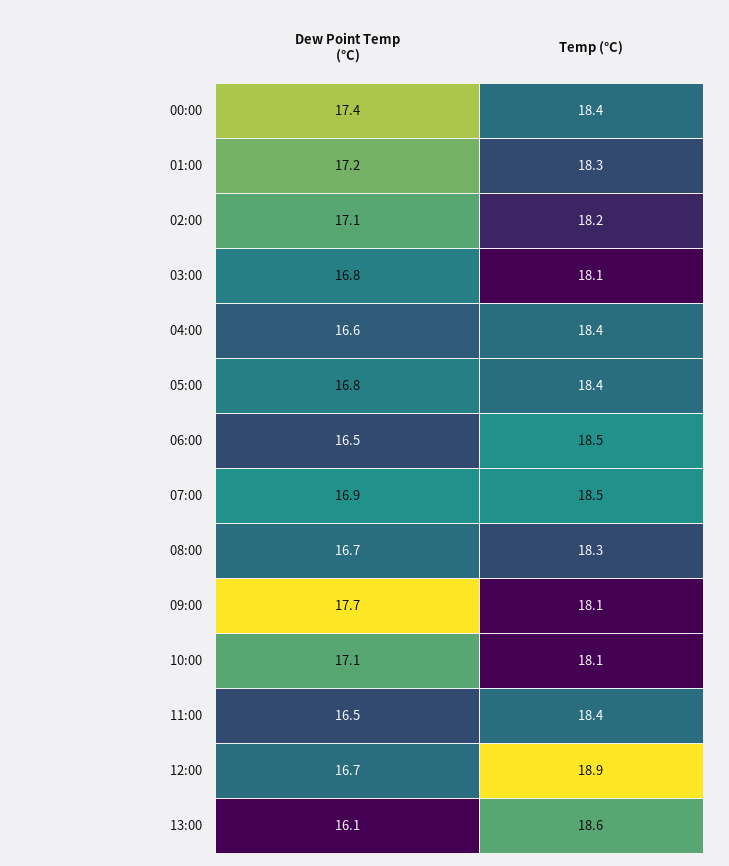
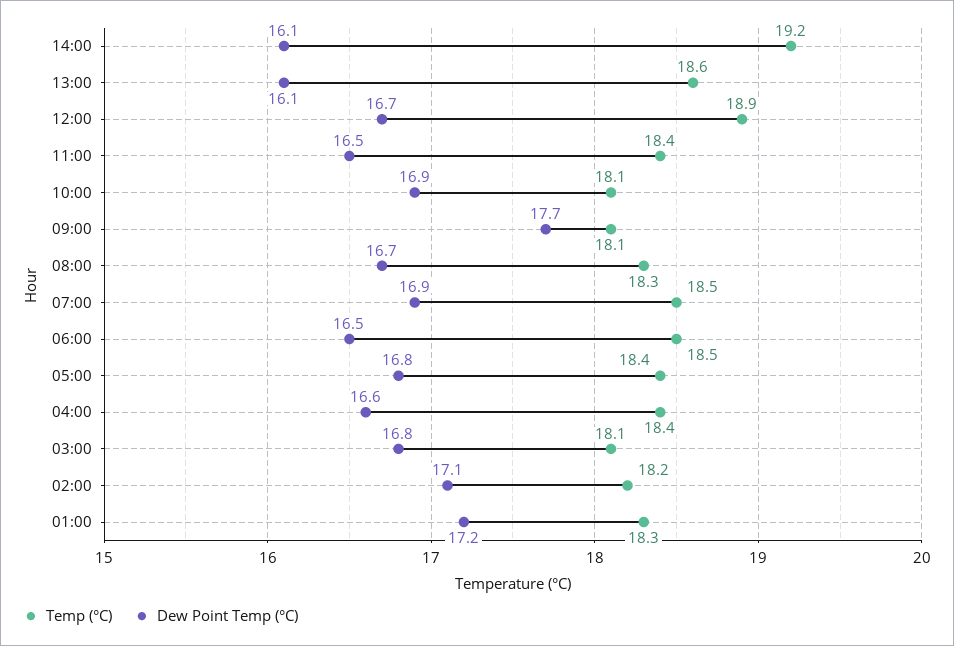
Dew Point Temp (°C), 00:00: 17.4 -> none
Temp (°C), 00:00: 18.4 -> none
Dew Point Temp (°C), 10:00: 17.1 -> 16.9
Temp (°C), 14:00: none -> 19.2
Dew Point Temp (°C), 14:00: none -> 16.1

